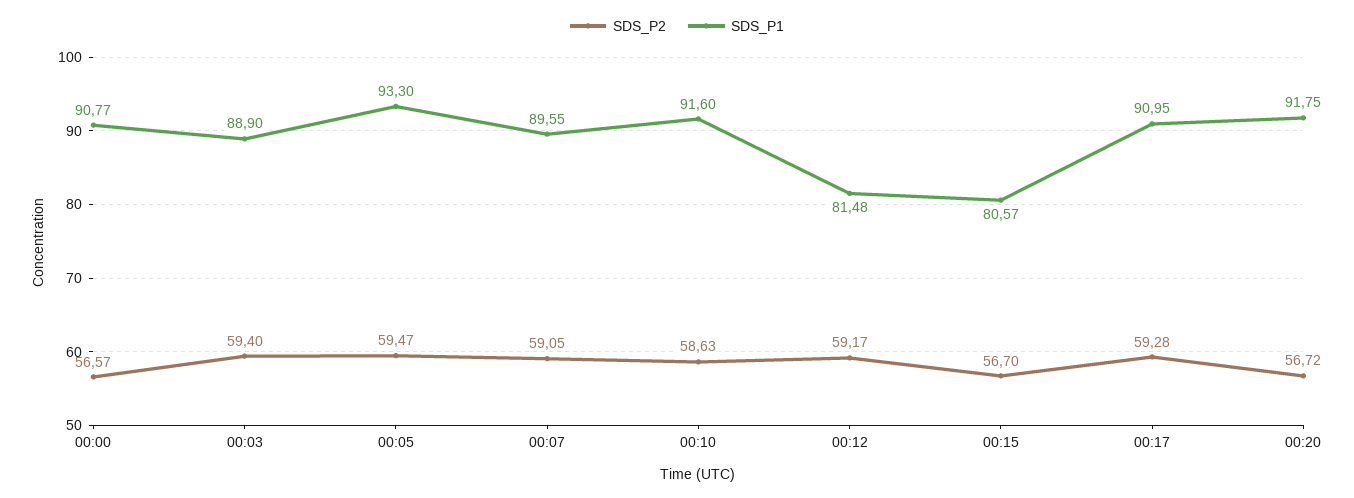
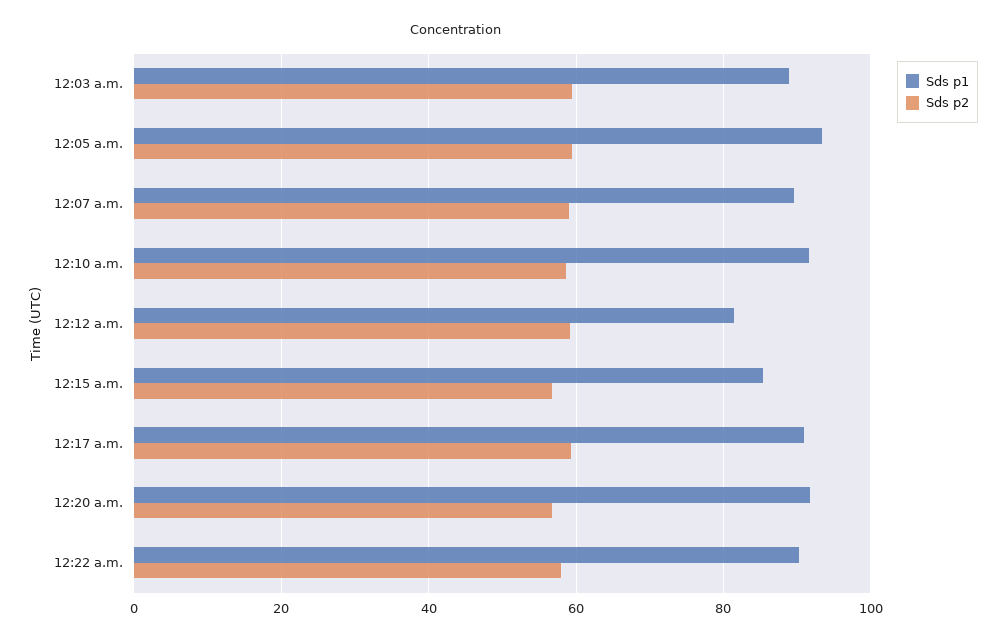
SDS_P2, 00:00: 56.57 -> none
SDS_P1, 00:00: 90.77 -> none
SDS_P1, 00:15: 80.57 -> 86
SDS_P1, 12:22 a.m.: none -> 90
SDS_P2, 12:22 a.m.: none -> 58

